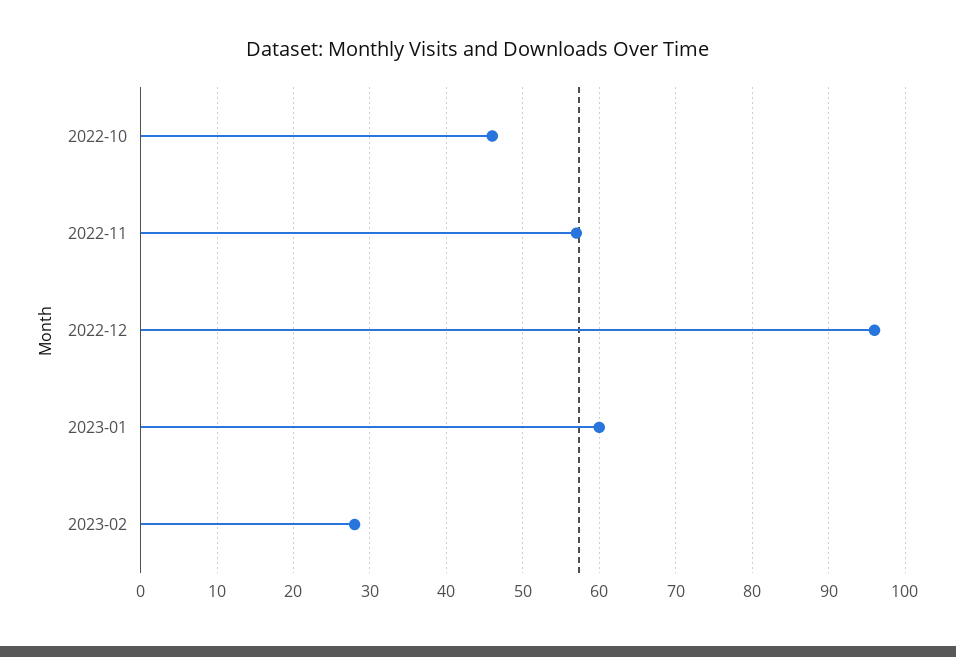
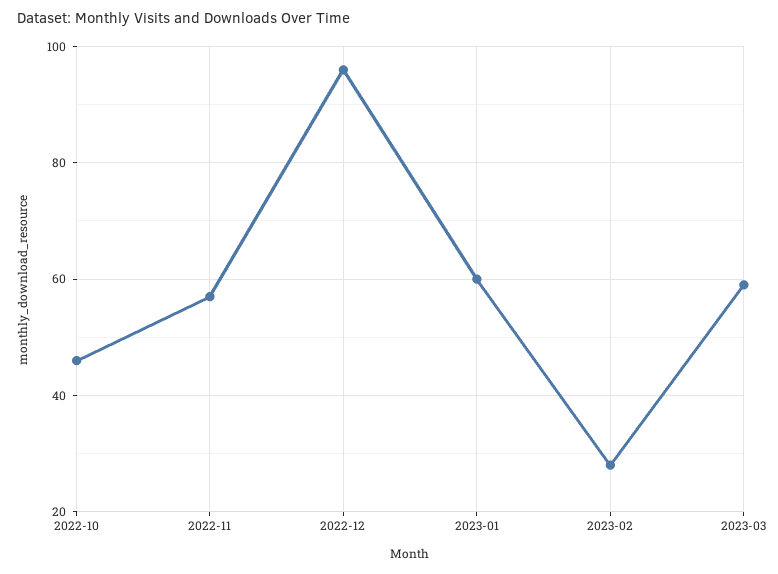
2023-03: none -> 60

